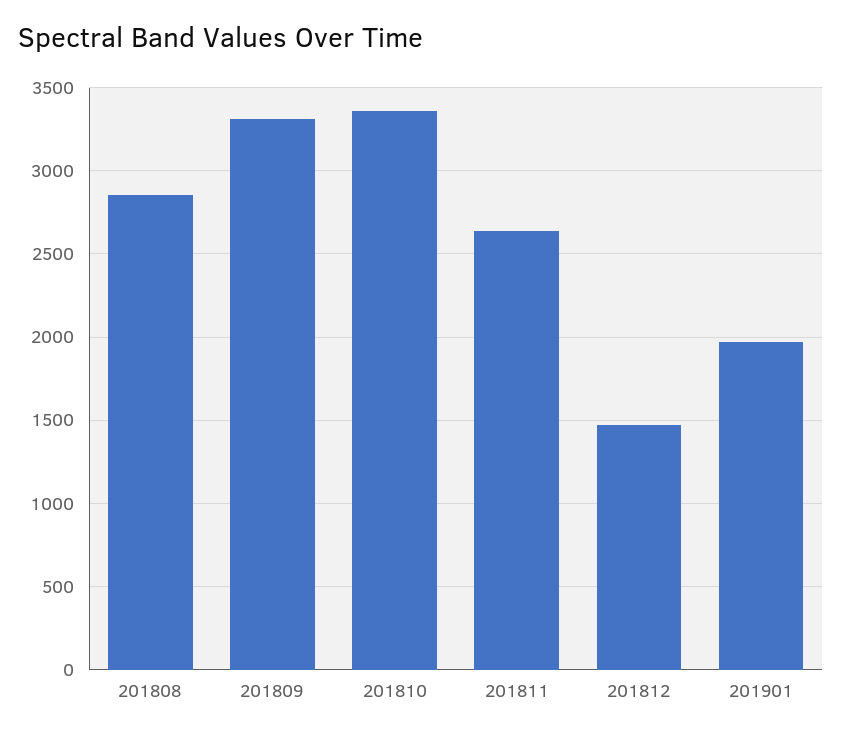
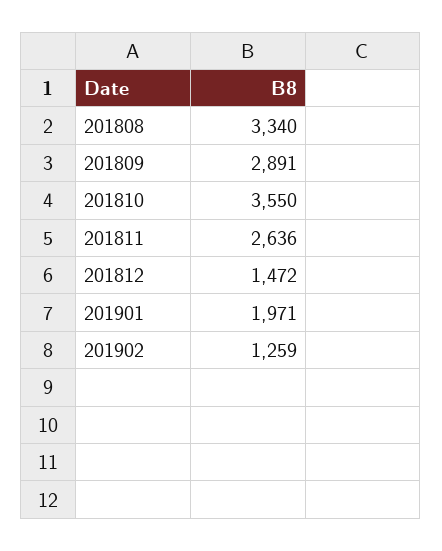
201808: 2850 -> 3340
201809: 3300 -> 2891
201810: 3350 -> 3550
201902: none -> 1259

